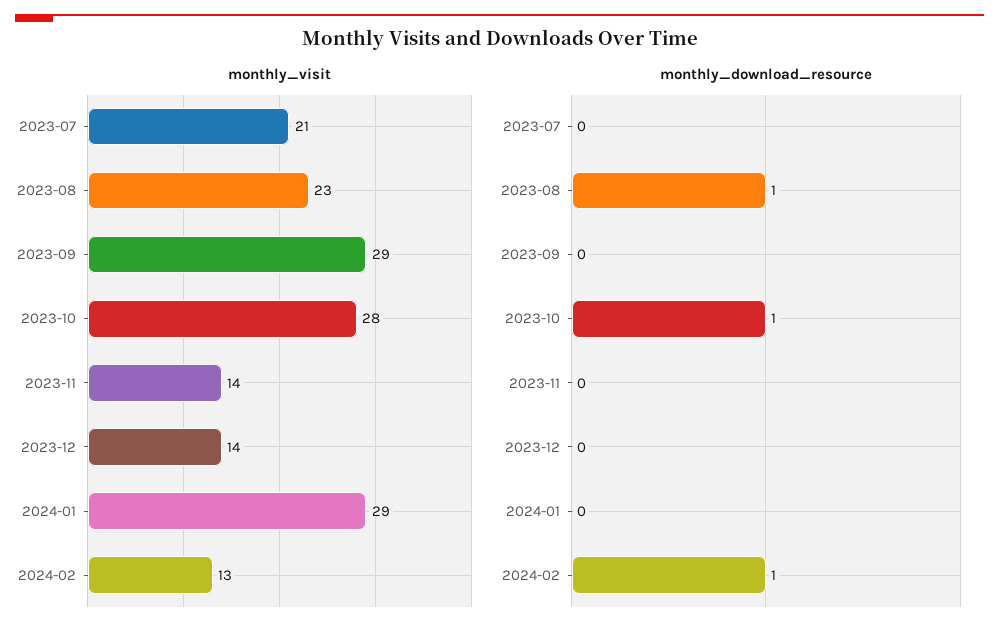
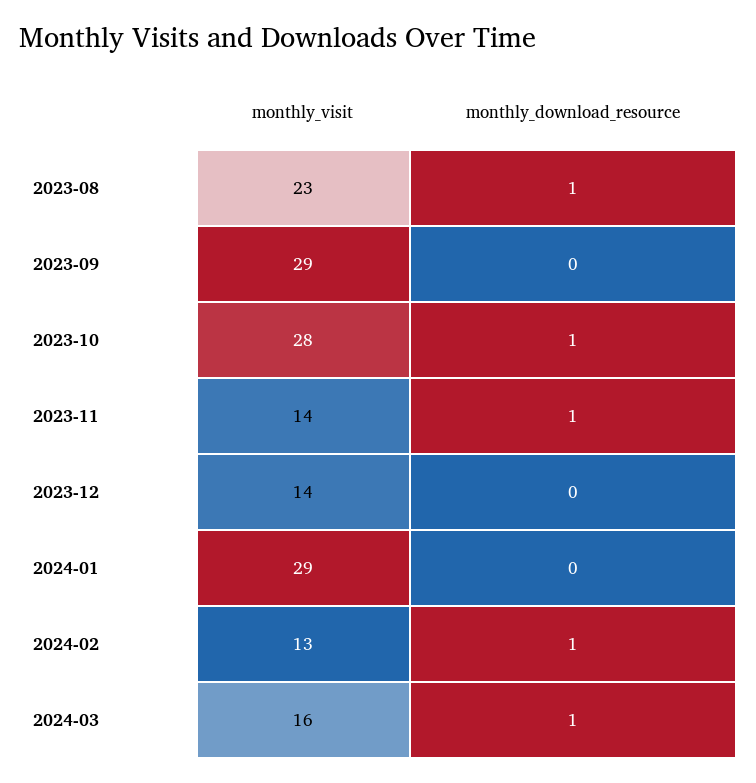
monthly_visit, 2023-07: 21 -> none
monthly_download_resource, 2023-07: 0 -> none
monthly_download_resource, 2023-11: 0 -> 1
monthly_visit, 2024-03: none -> 16
monthly_download_resource, 2024-03: none -> 1

